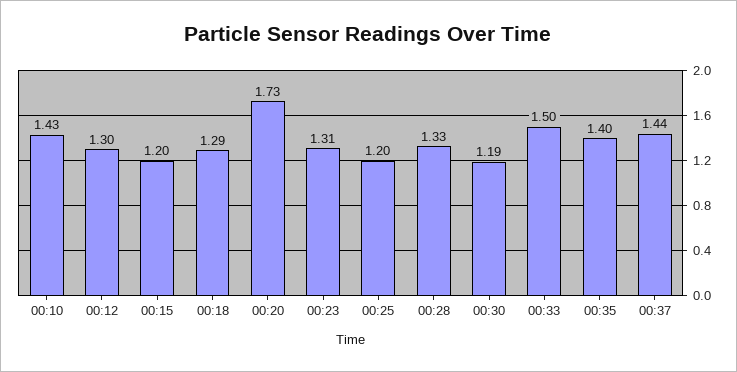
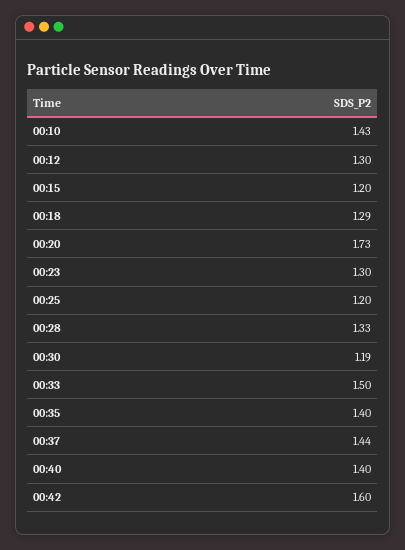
00:23: 1.31 -> 1.3
00:40: none -> 1.4
00:42: none -> 1.6

